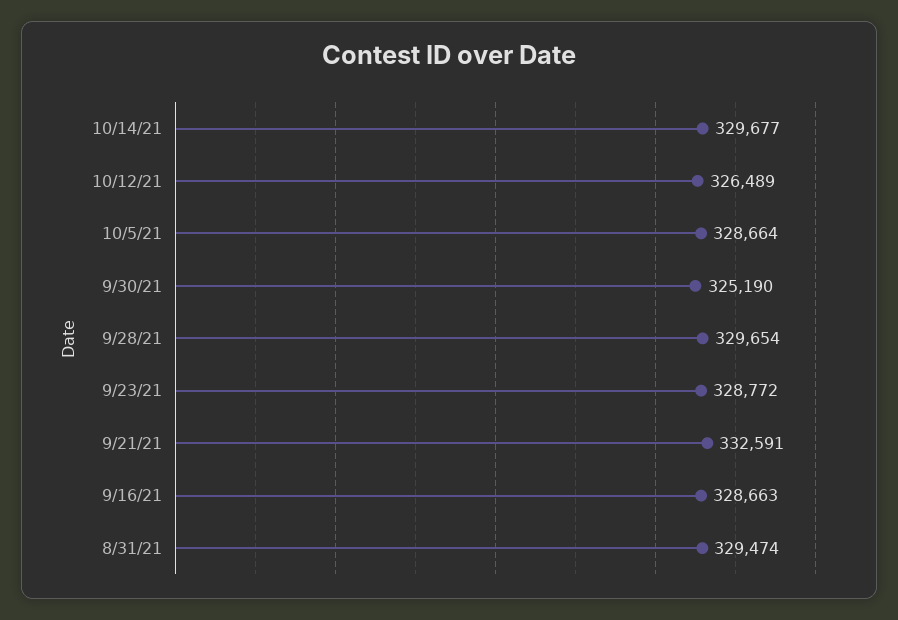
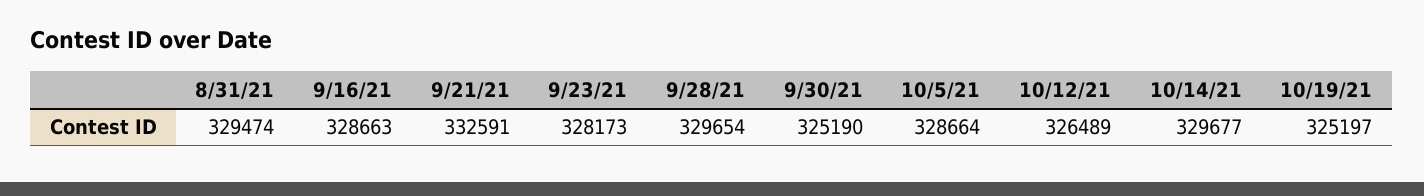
9/23/21: 328772 -> 328173
10/19/21: none -> 325197

